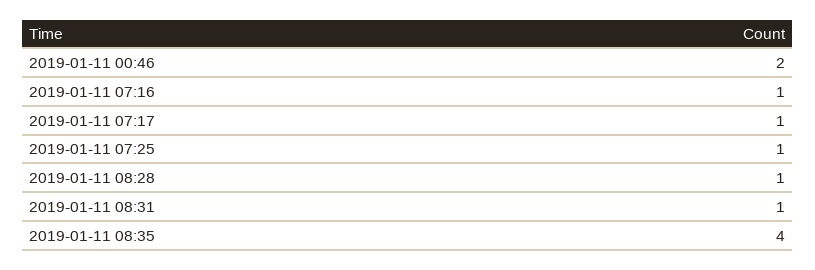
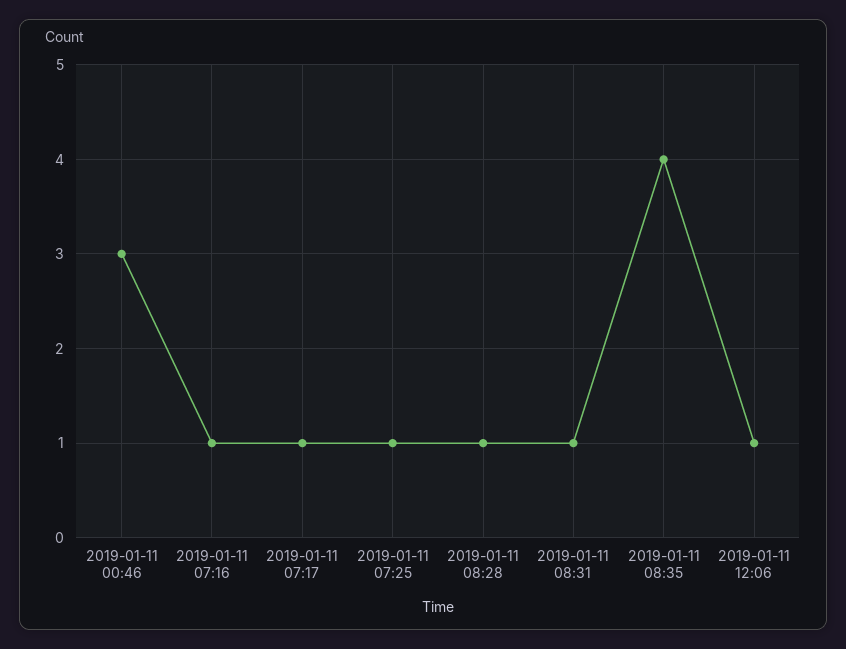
2019-01-11 00:46: 2 -> 3
2019-01-11 12:06: none -> 1

